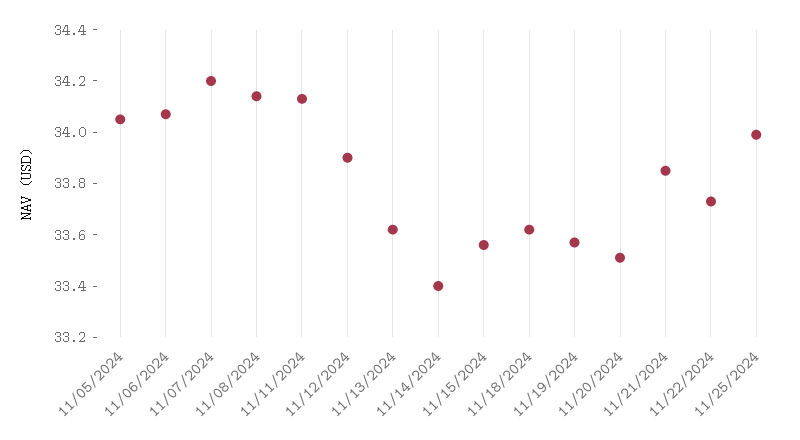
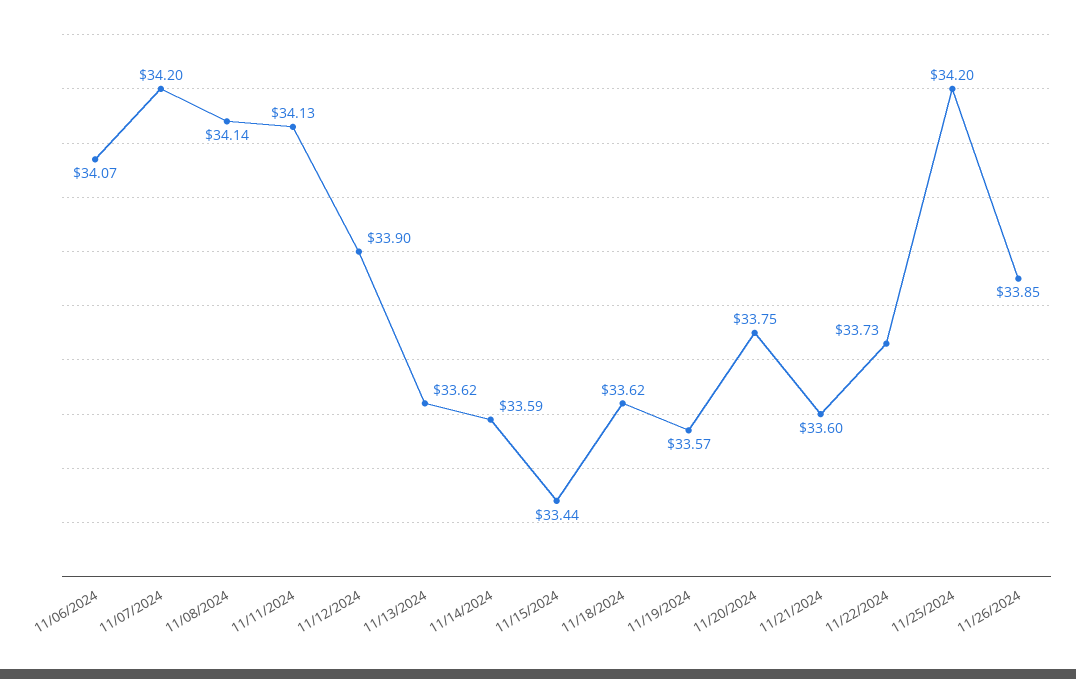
11/05/2024: 34.05 -> none
11/14/2024: 33.4 -> 33.59
11/15/2024: 33.55 -> 33.44
11/20/2024: 33.5 -> 33.75
11/21/2024: 33.85 -> 33.6
11/25/2024: 34 -> 34.2
11/26/2024: none -> 33.85

